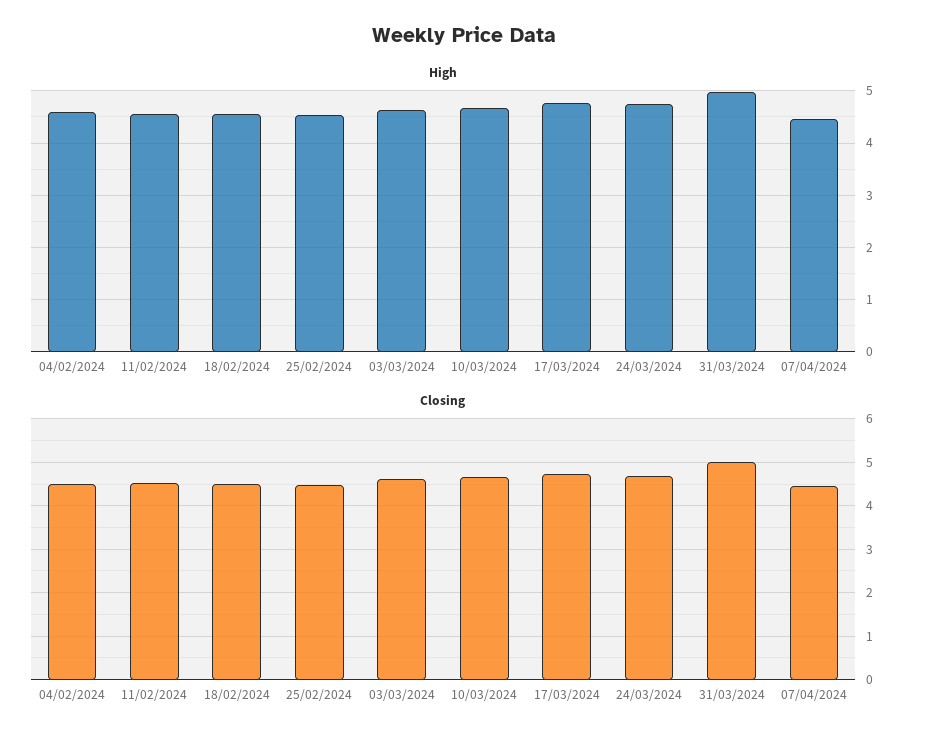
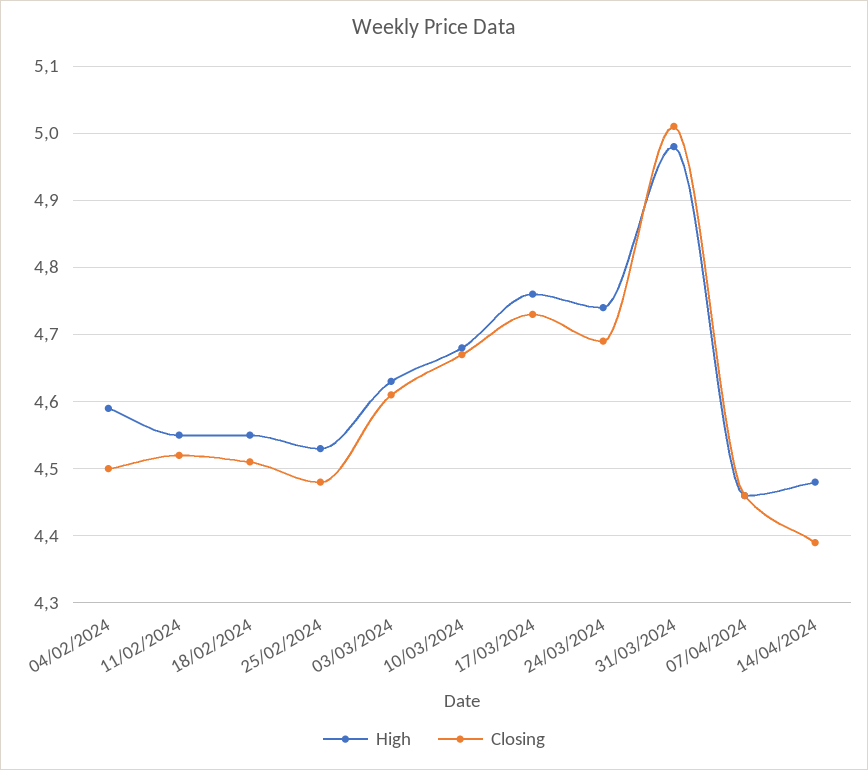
High, 14/04/2024: none -> 4.48
Closing, 14/04/2024: none -> 4.39

